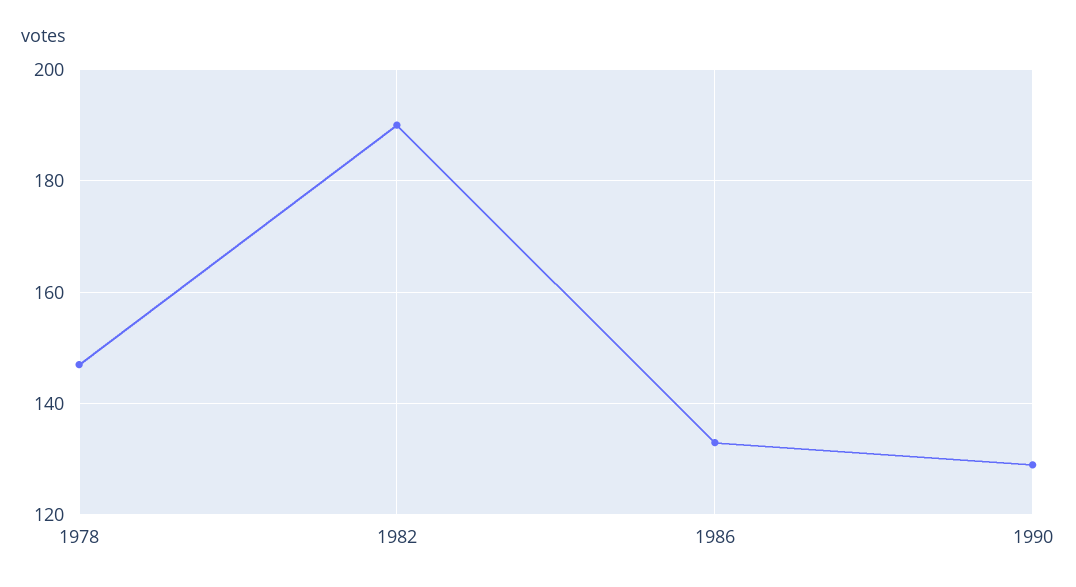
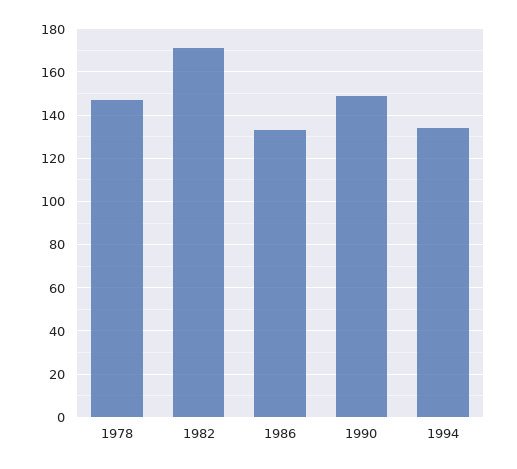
1982: 190 -> 170
1990: 130 -> 150
1994: none -> 135

